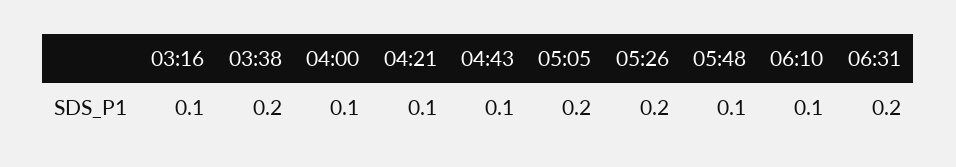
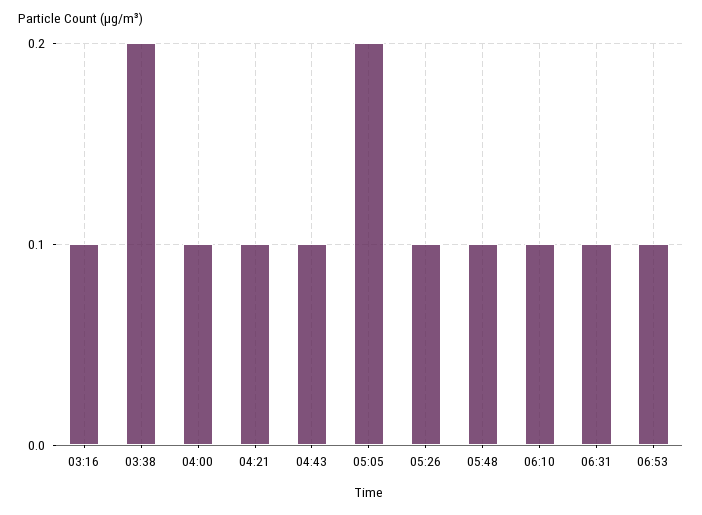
05:26: 0.2 -> 0.1
06:31: 0.2 -> 0.1
06:53: none -> 0.1

